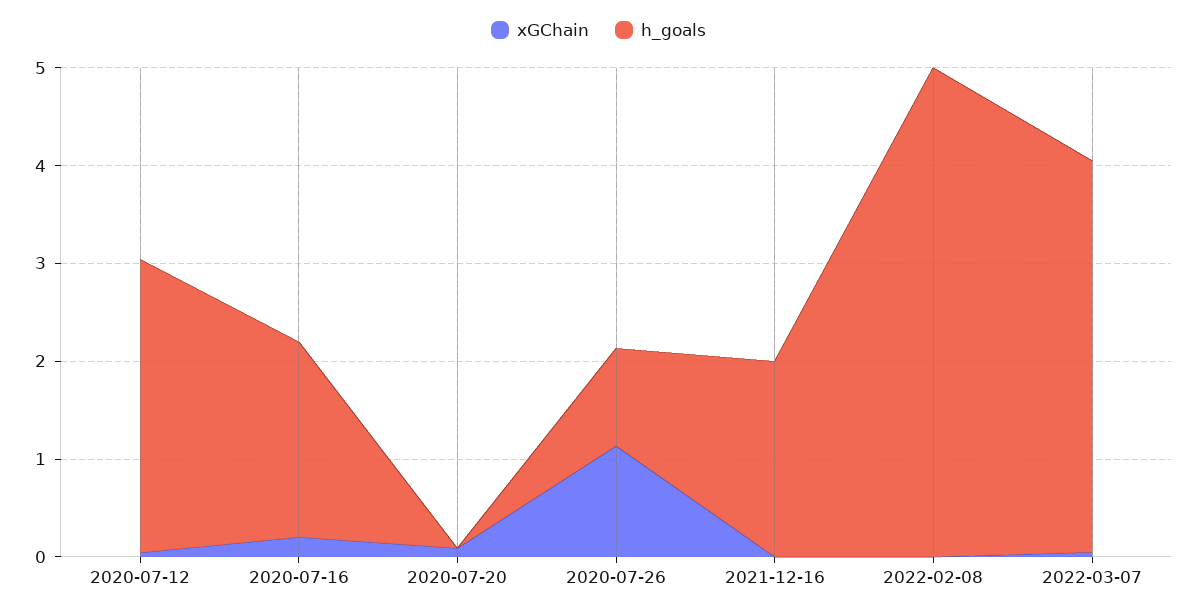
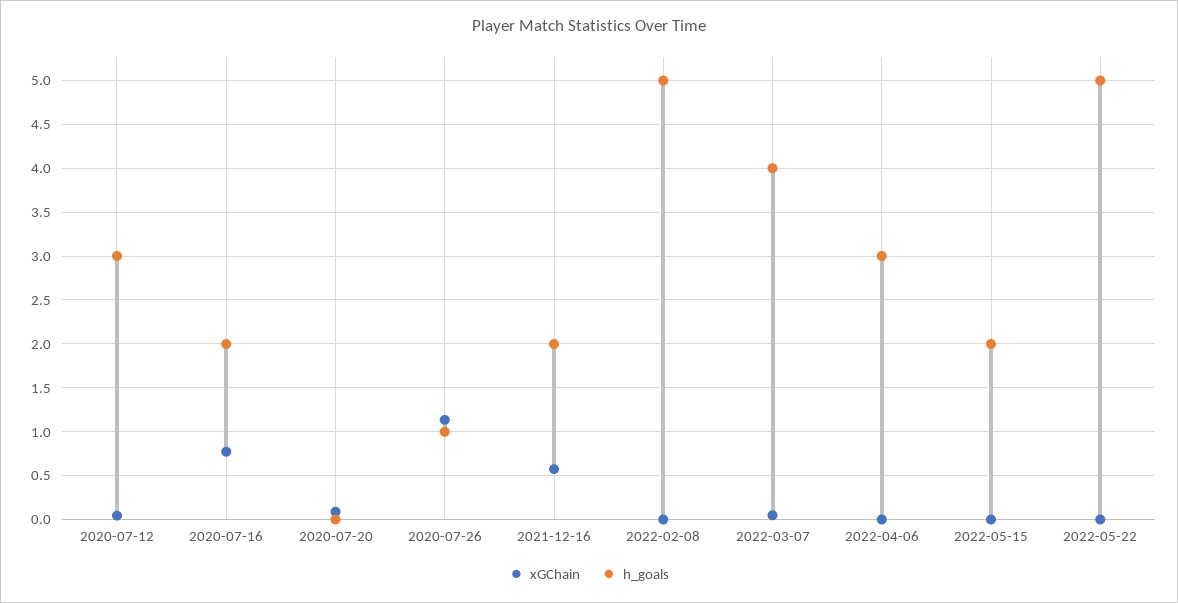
xGChain, 2020-07-16: 0.2 -> 0.8
xGChain, 2021-12-16: 0 -> 0.6
xGChain, 2022-04-06: none -> 0
h_goals, 2022-04-06: none -> 3
xGChain, 2022-05-15: none -> 0
h_goals, 2022-05-15: none -> 2
xGChain, 2022-05-22: none -> 0
h_goals, 2022-05-22: none -> 5

